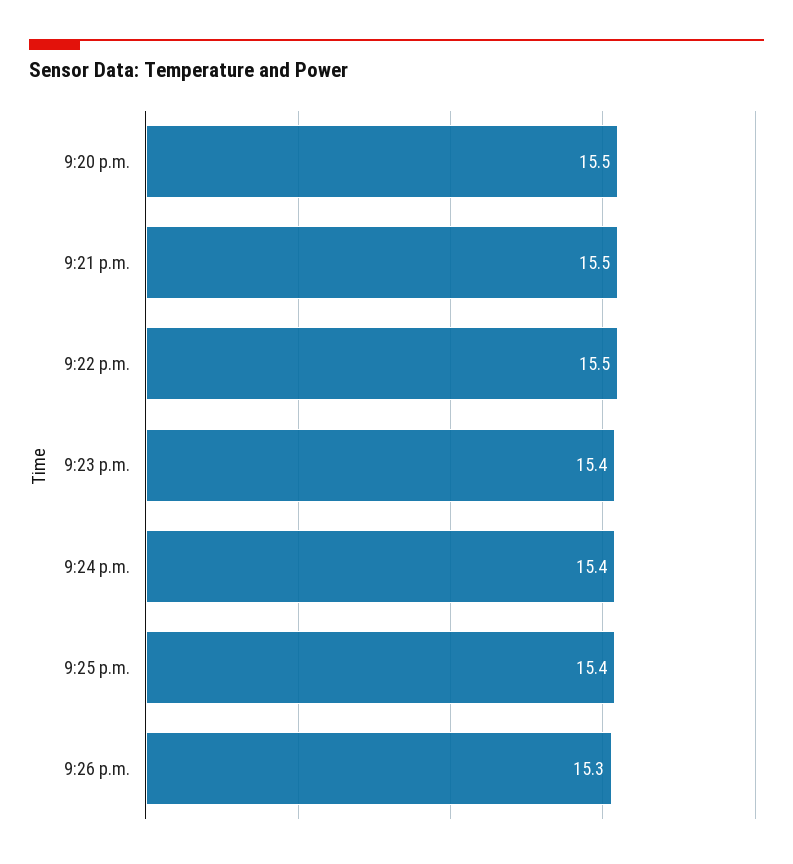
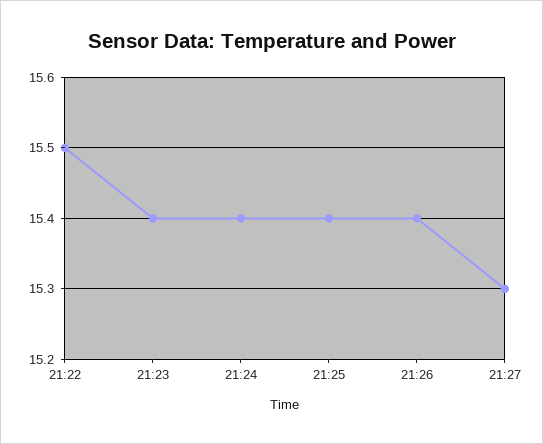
9:20 p.m.: 15.5 -> none
9:21 p.m.: 15.5 -> none
9:26 p.m.: 15.3 -> 15.4
21:27: none -> 15.3

